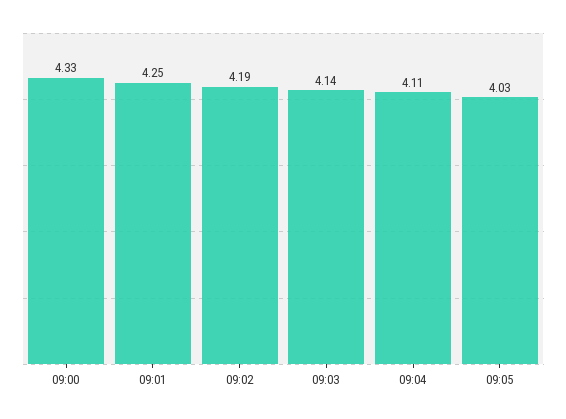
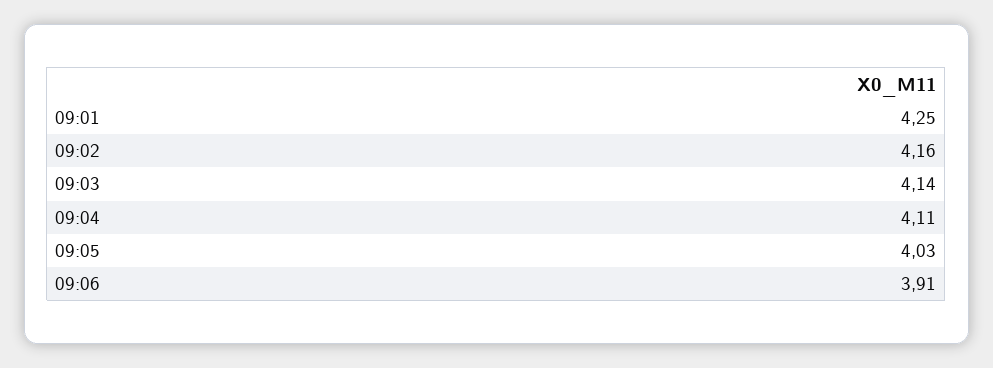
09:00: 4.33 -> none
09:02: 4.19 -> 4.16
09:06: none -> 3.91

